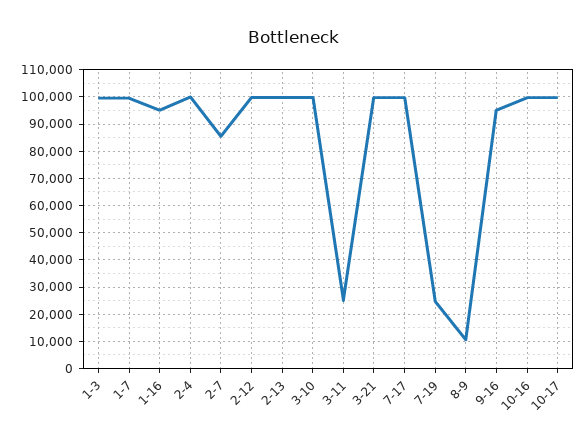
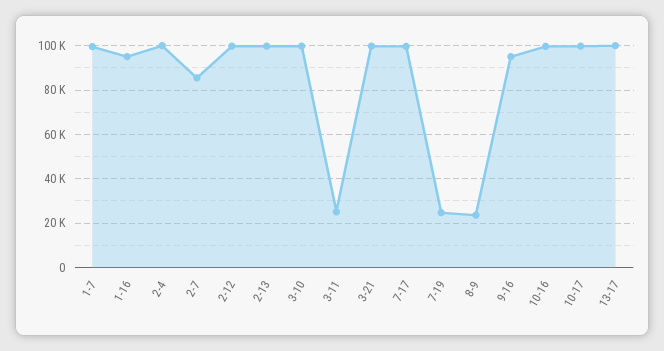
1-3: 100000 -> none
8-9: 10000 -> 25000
13-17: none -> 100000

